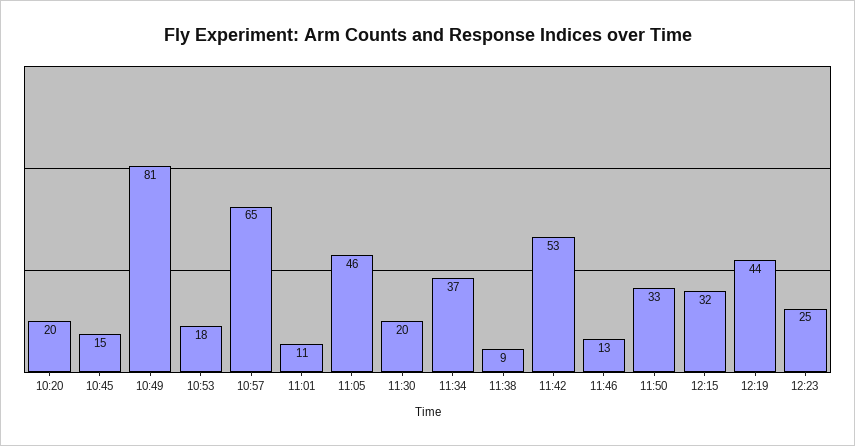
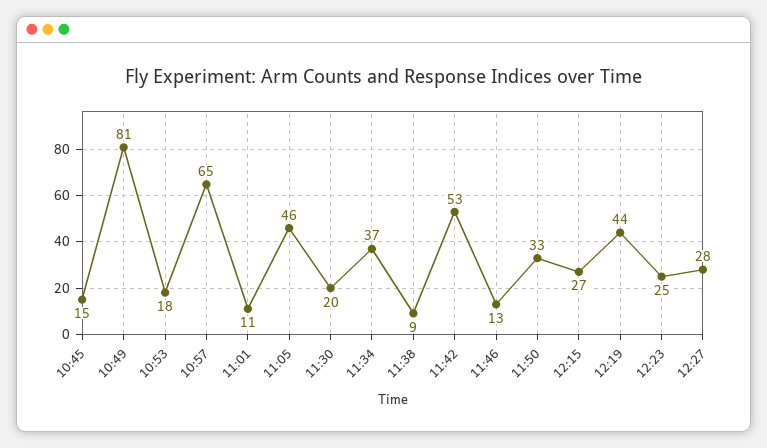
10:20: 20 -> none
12:15: 32 -> 27
12:27: none -> 28

